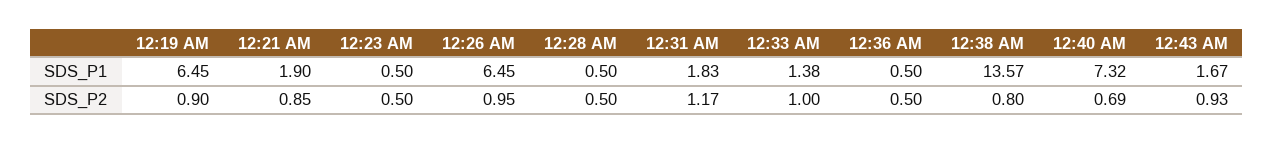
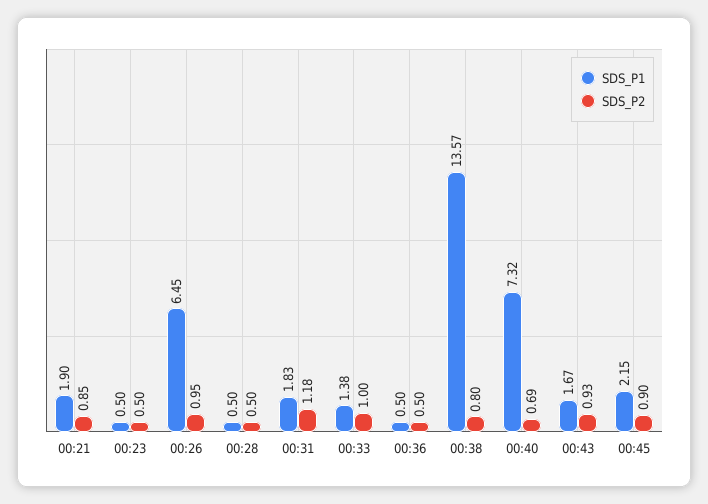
SDS_P1, 12:19 AM: 6.45 -> none
SDS_P2, 12:19 AM: 0.9 -> none
SDS_P2, 12:31 AM: 1.17 -> 1.18
SDS_P1, 00:45: none -> 2.15
SDS_P2, 00:45: none -> 0.9

